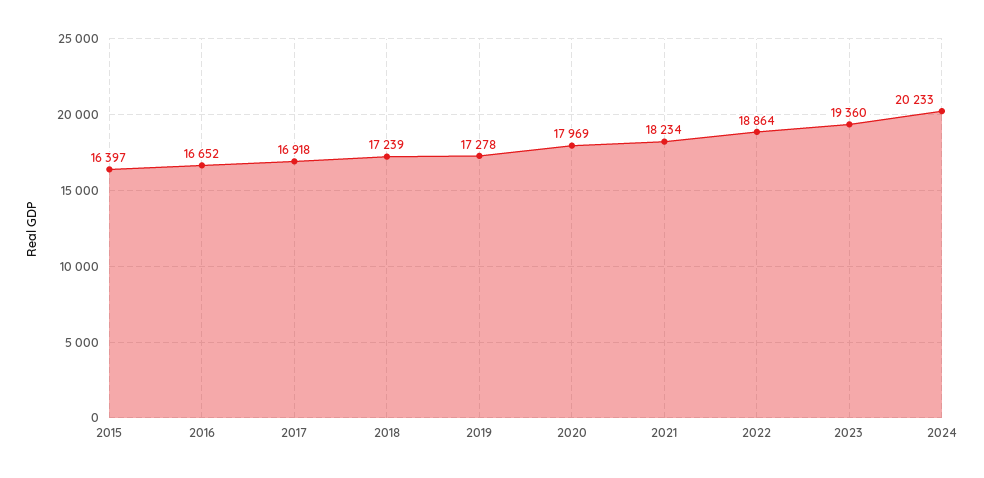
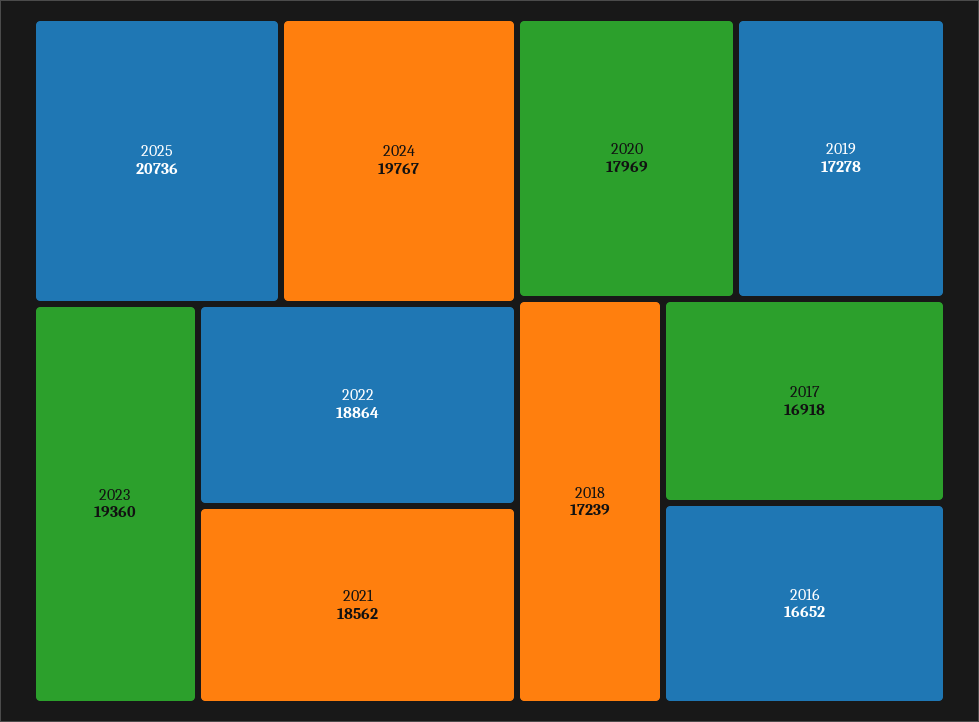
2015: 16397 -> none
2021: 18234 -> 18562
2024: 20233 -> 19767
2025: none -> 20736

